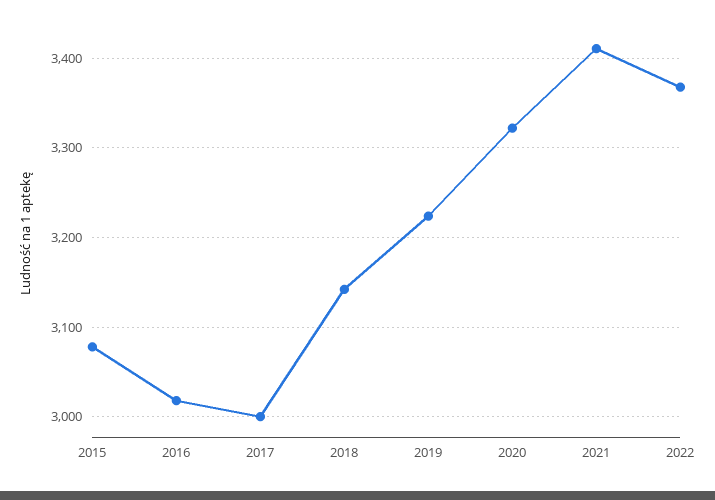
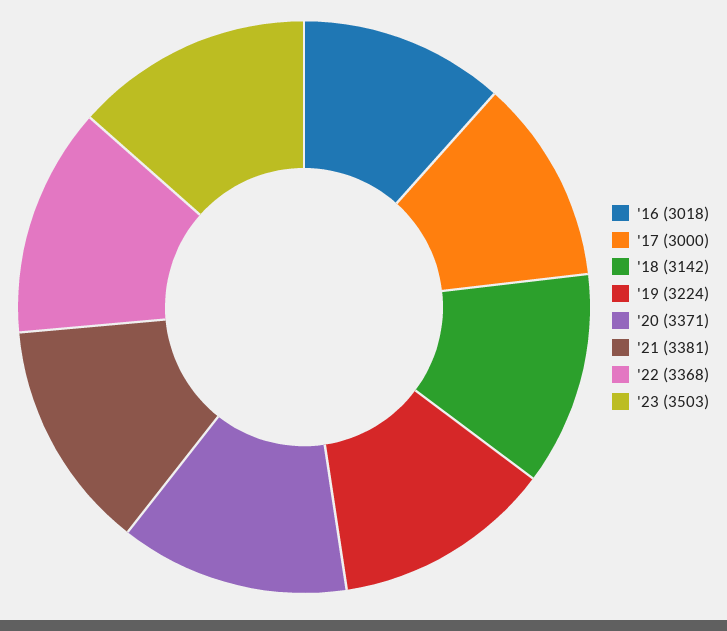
2015: 3080 -> none
2020: 3320 -> 3371
2021: 3410 -> 3381
'23: none -> 3503

